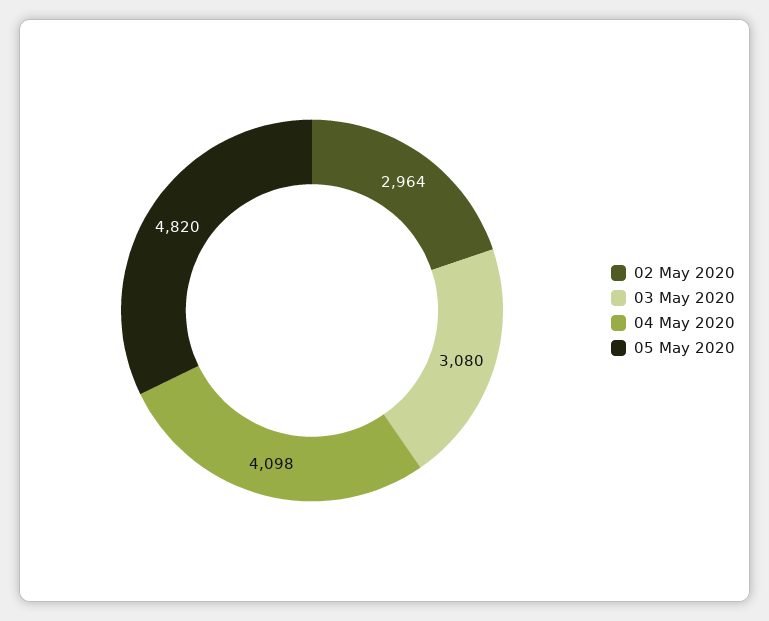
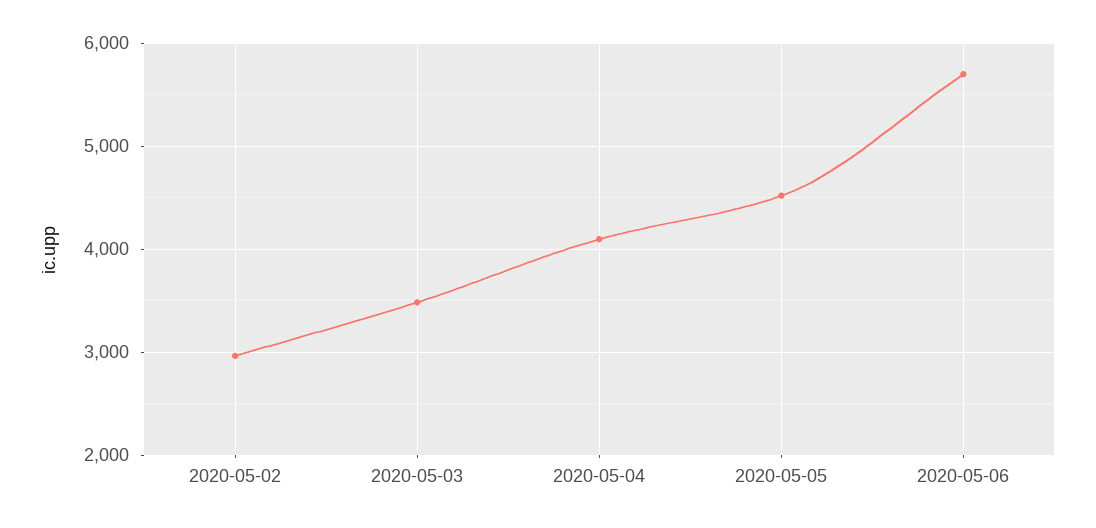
03 May 2020: 3080 -> 3500
05 May 2020: 4820 -> 4500
2020-05-06: none -> 5700

